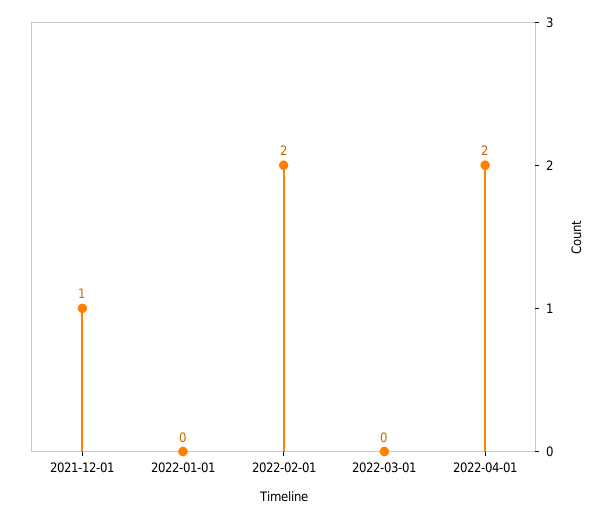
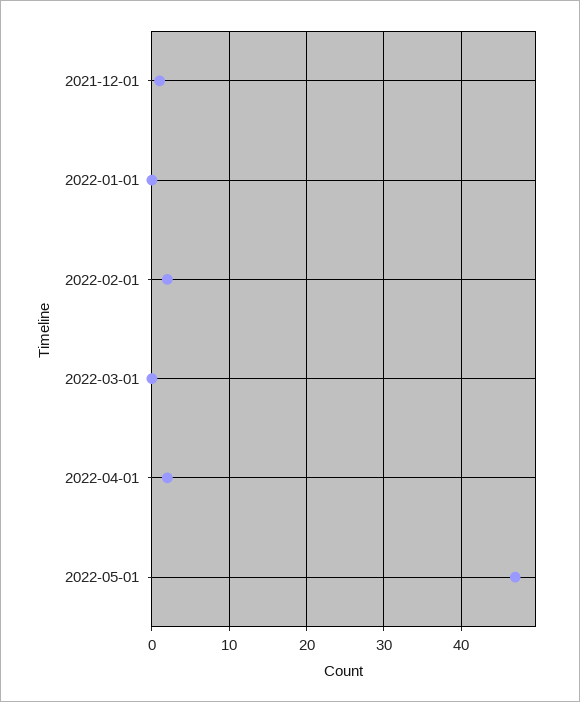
2022-05-01: none -> 47

